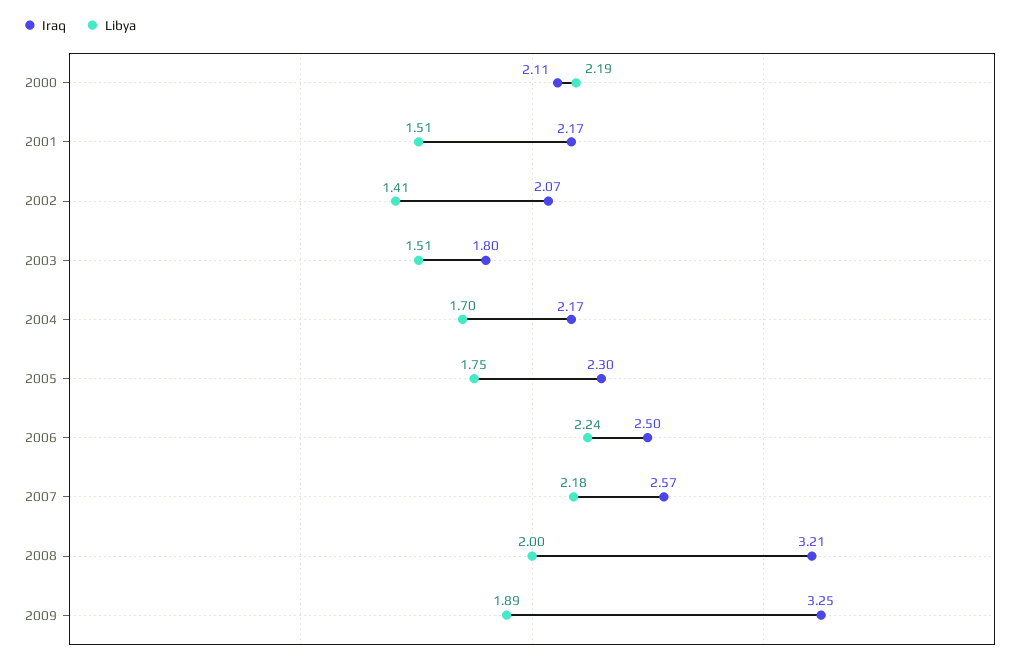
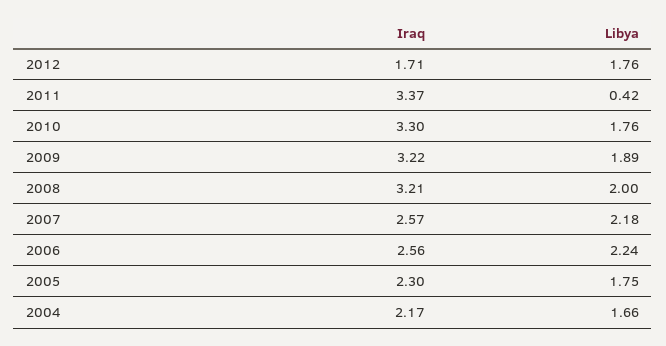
Iraq, 2000: 2.11 -> none
Libya, 2000: 2.19 -> none
Iraq, 2001: 2.17 -> none
Libya, 2001: 1.51 -> none
Iraq, 2002: 2.07 -> none
Libya, 2002: 1.41 -> none
Iraq, 2003: 1.8 -> none
Libya, 2003: 1.51 -> none
Libya, 2004: 1.7 -> 1.66
Iraq, 2006: 2.5 -> 2.56
Iraq, 2009: 3.25 -> 3.22
Iraq, 2012: none -> 1.71
Libya, 2012: none -> 1.76
Iraq, 2011: none -> 3.37
Libya, 2011: none -> 0.42
Iraq, 2010: none -> 3.3
Libya, 2010: none -> 1.76

